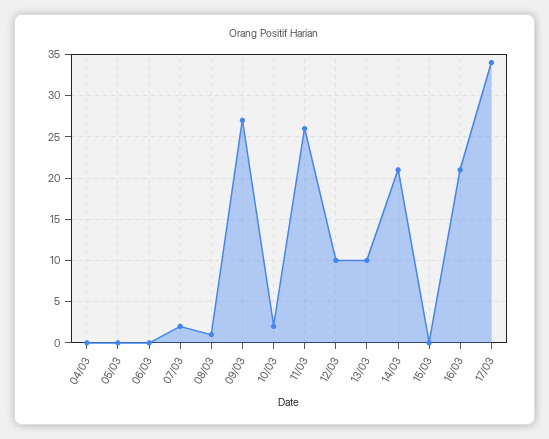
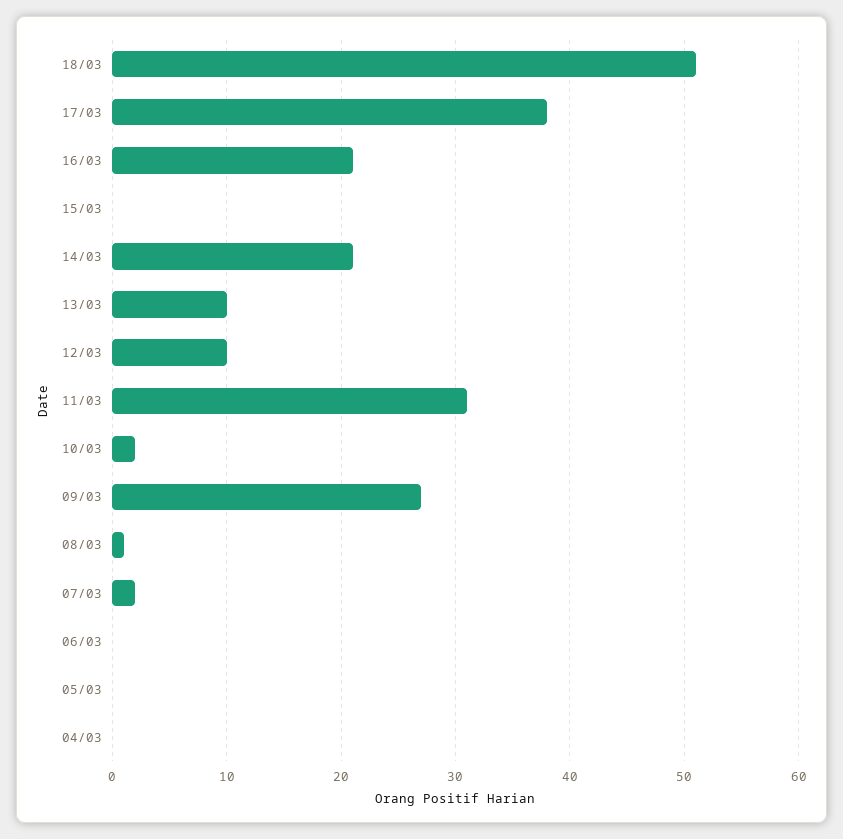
11/03: 26 -> 31
17/03: 34 -> 38
18/03: none -> 51

